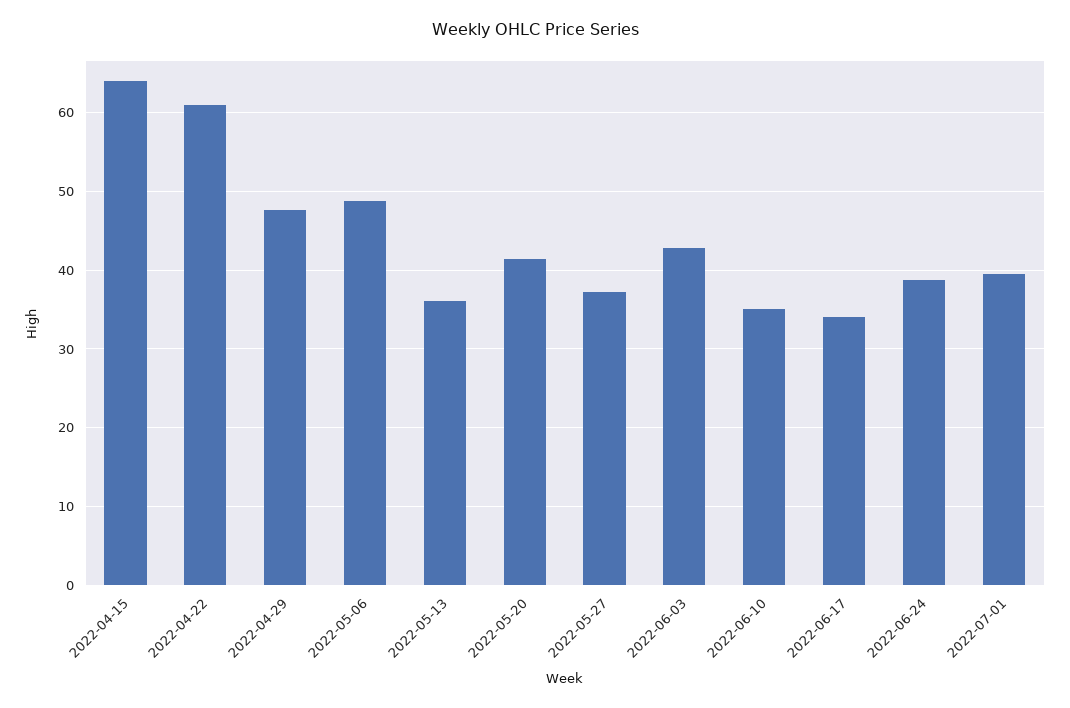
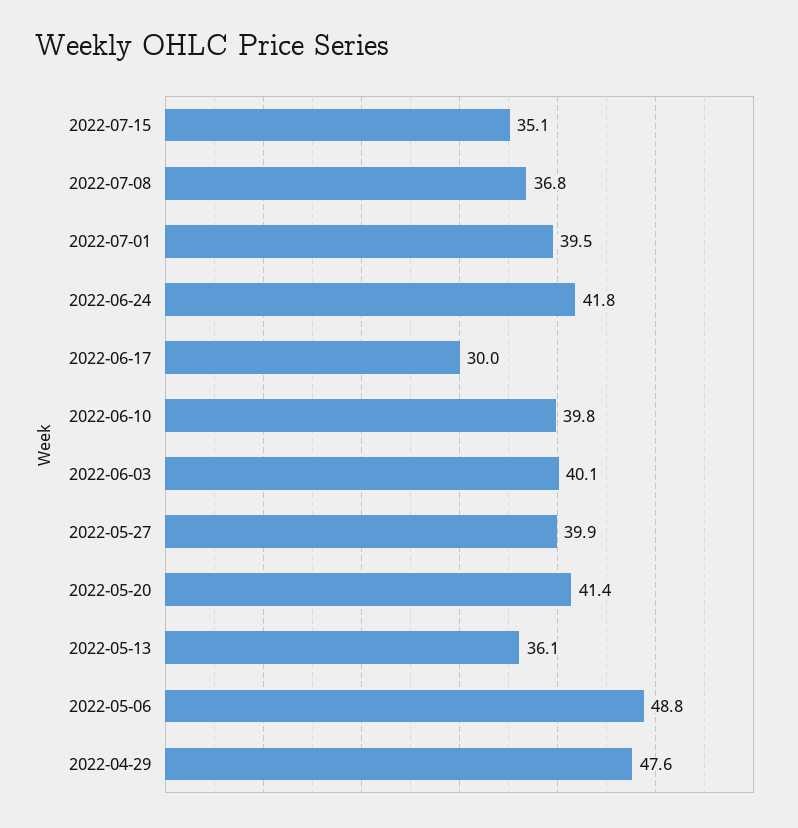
2022-04-15: 64 -> none
2022-04-22: 61 -> none
2022-05-27: 37 -> 39.9
2022-06-03: 43 -> 40.1
2022-06-10: 35 -> 39.8
2022-06-17: 34 -> 30
2022-06-24: 39 -> 41.8
2022-07-15: none -> 35.1
2022-07-08: none -> 36.8

